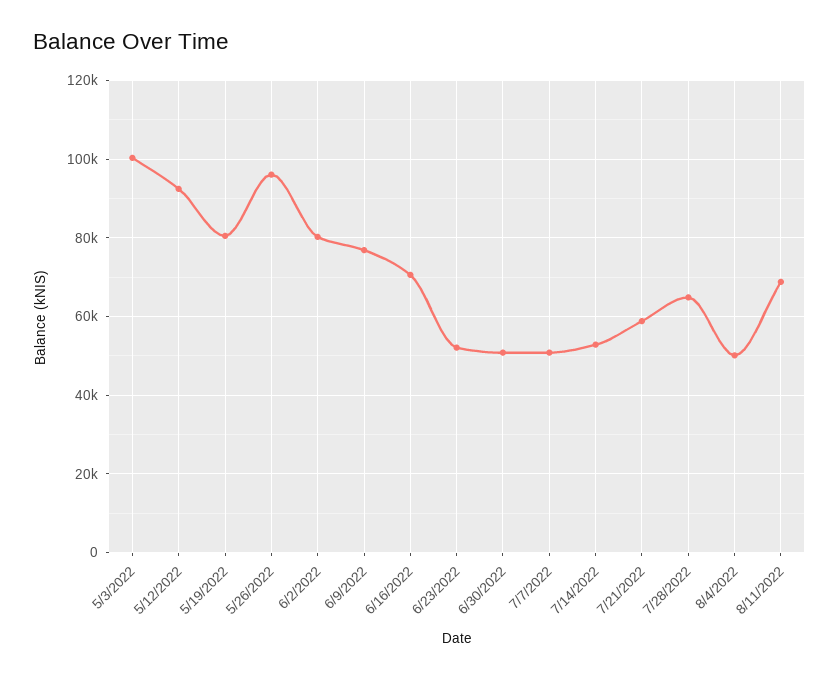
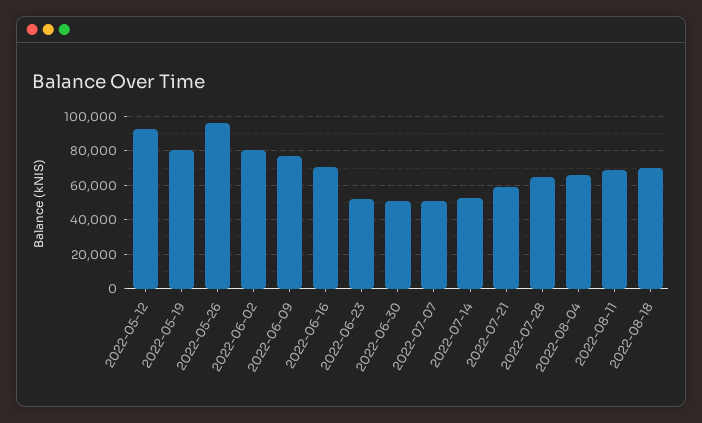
5/3/2022: 100000 -> none
8/4/2022: 50000 -> 65000
2022-08-18: none -> 70000

